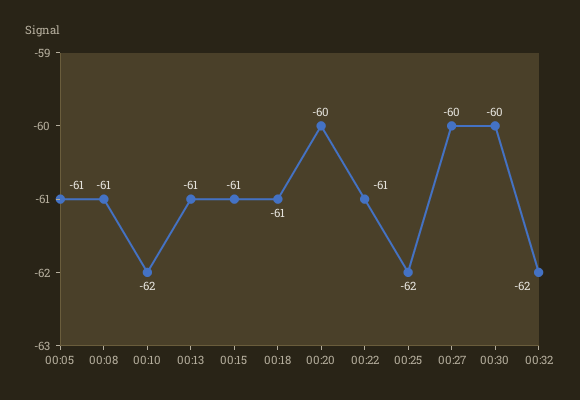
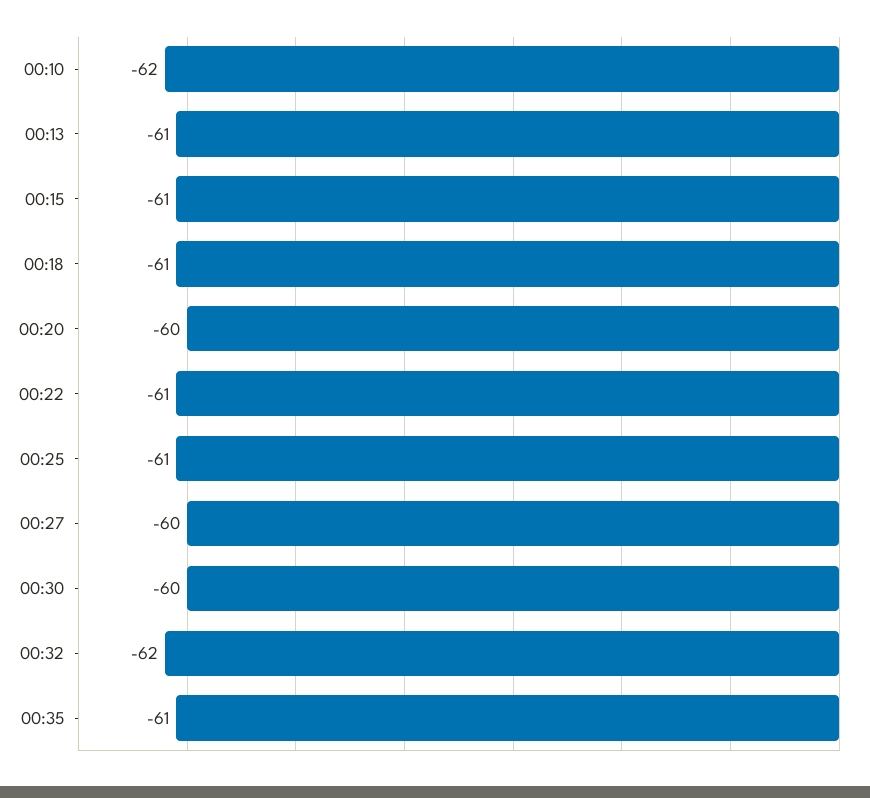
00:05: -61 -> none
00:08: -61 -> none
00:25: -62 -> -61
00:35: none -> -61

